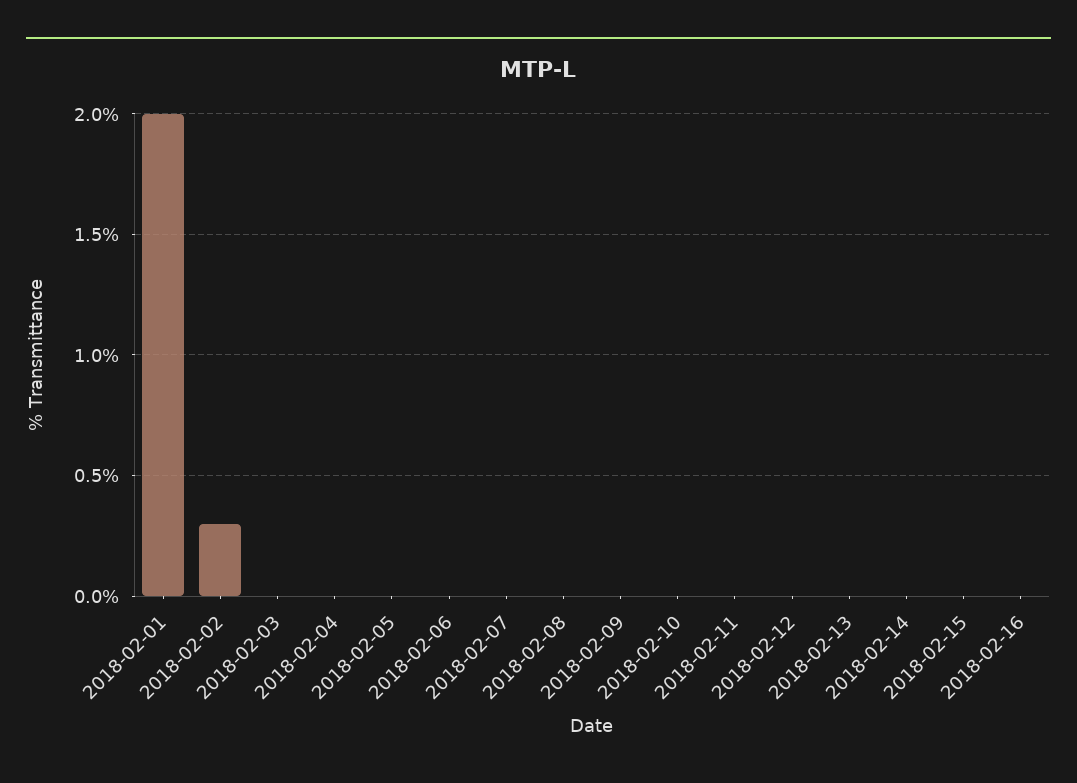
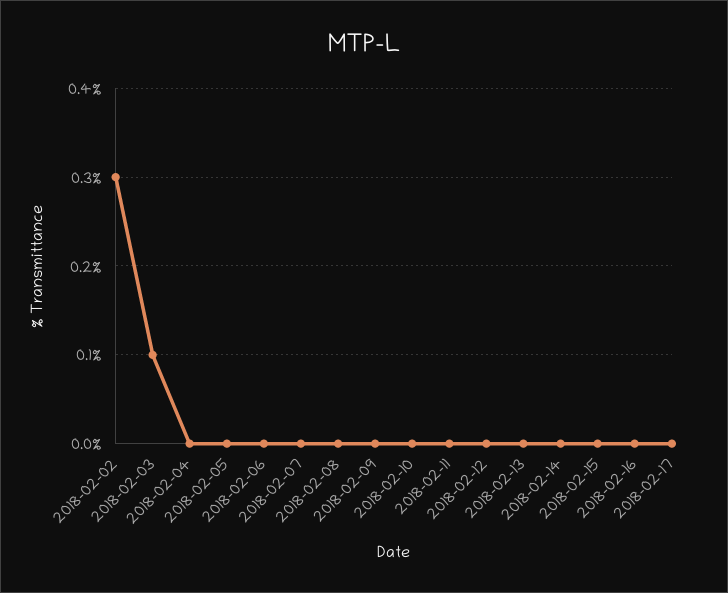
2018-02-01: 2 -> none
2018-02-03: 0 -> 0.1
2018-02-17: none -> 0

